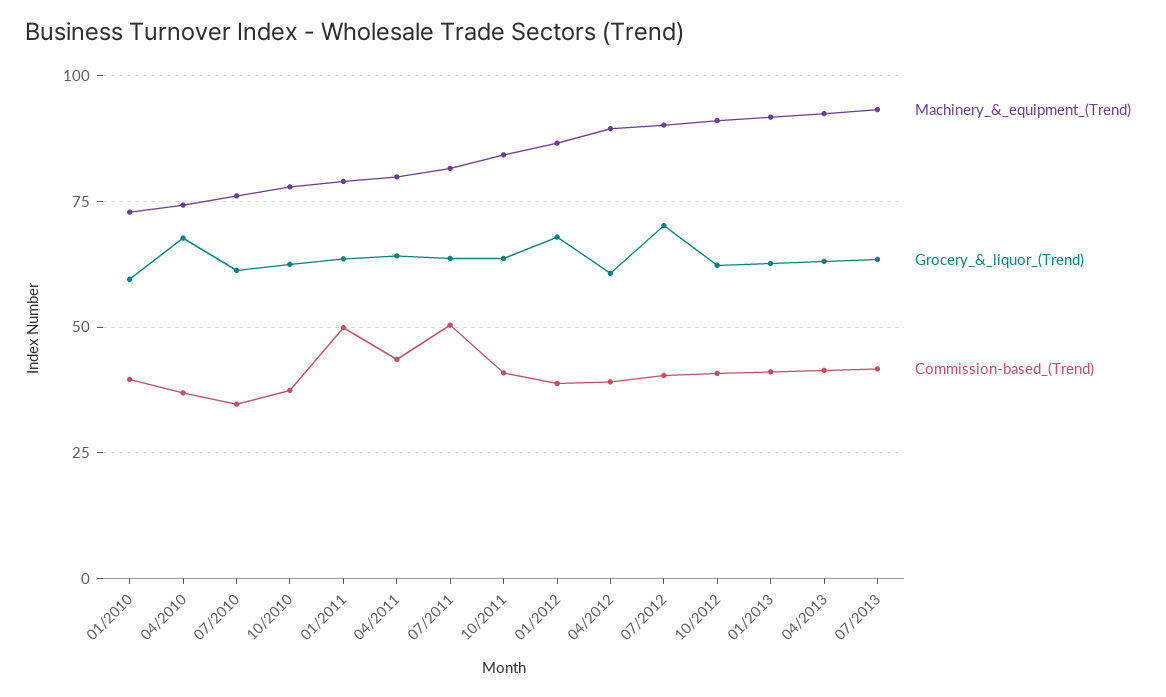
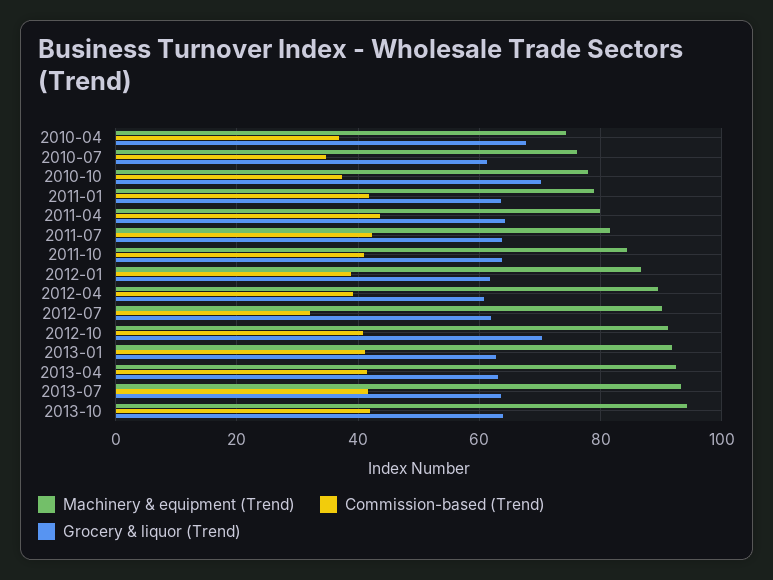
Machinery_&_equipment_(Trend), 01/2010: 72.5 -> none
Grocery_&_liquor_(Trend), 01/2010: 60 -> none
Commission-based_(Trend), 01/2010: 40 -> none
Grocery_&_liquor_(Trend), 10/2010: 62.5 -> 70
Commission-based_(Trend), 01/2011: 50 -> 42
Commission-based_(Trend), 07/2011: 50 -> 42
Grocery_&_liquor_(Trend), 01/2012: 67.5 -> 62
Grocery_&_liquor_(Trend), 07/2012: 70 -> 62
Commission-based_(Trend), 07/2012: 40 -> 32
Grocery_&_liquor_(Trend), 10/2012: 62.5 -> 70
Machinery_&_equipment_(Trend), 2013-10: none -> 94
Commission-based_(Trend), 2013-10: none -> 42
Grocery_&_liquor_(Trend), 2013-10: none -> 64

